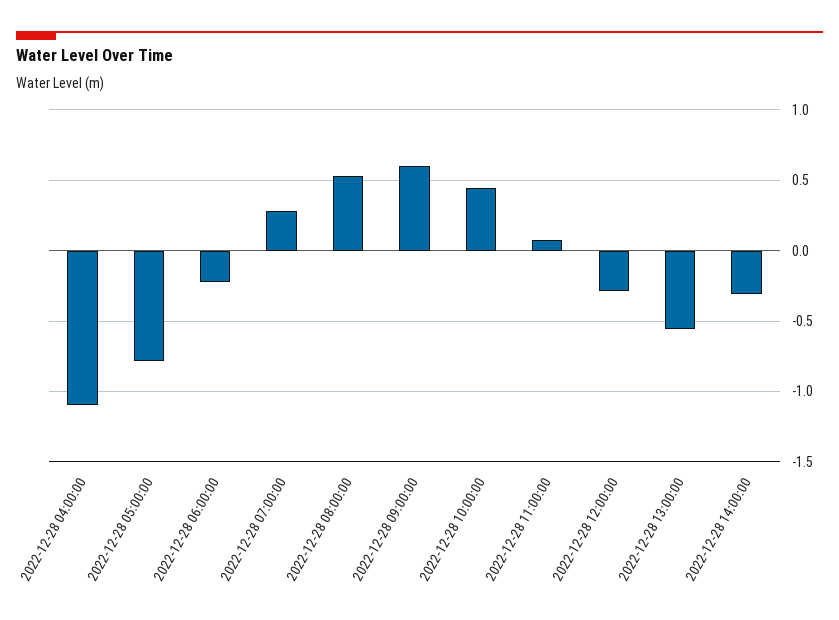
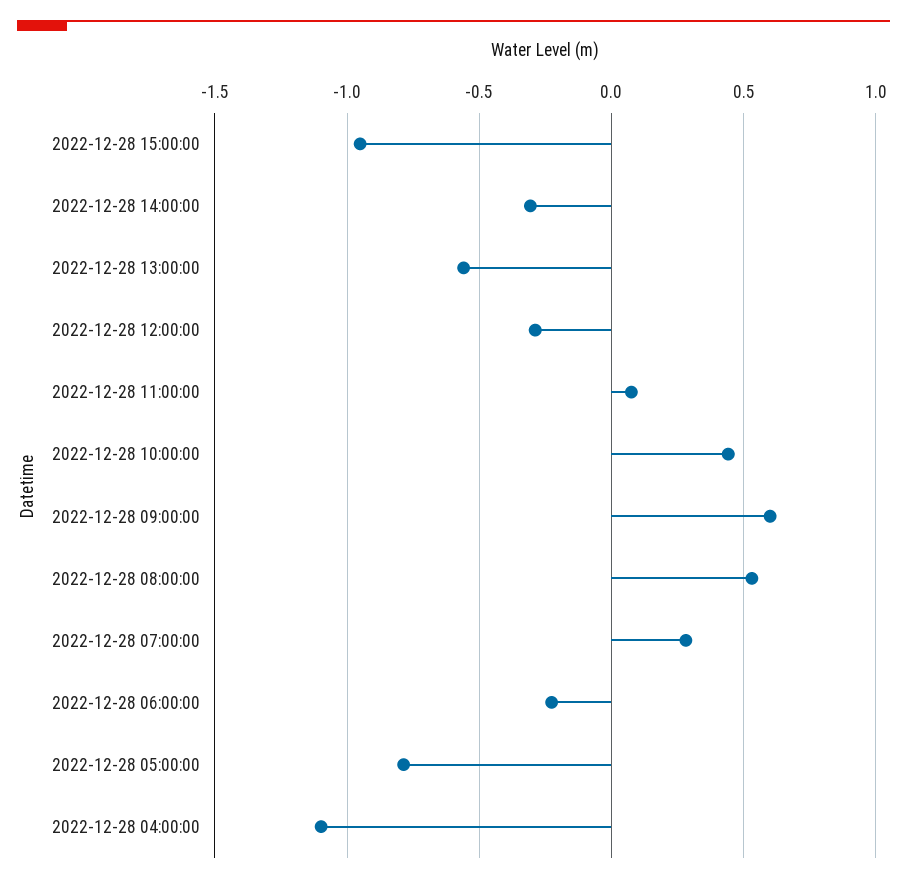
2022-12-28 15:00:00: none -> -0.95

